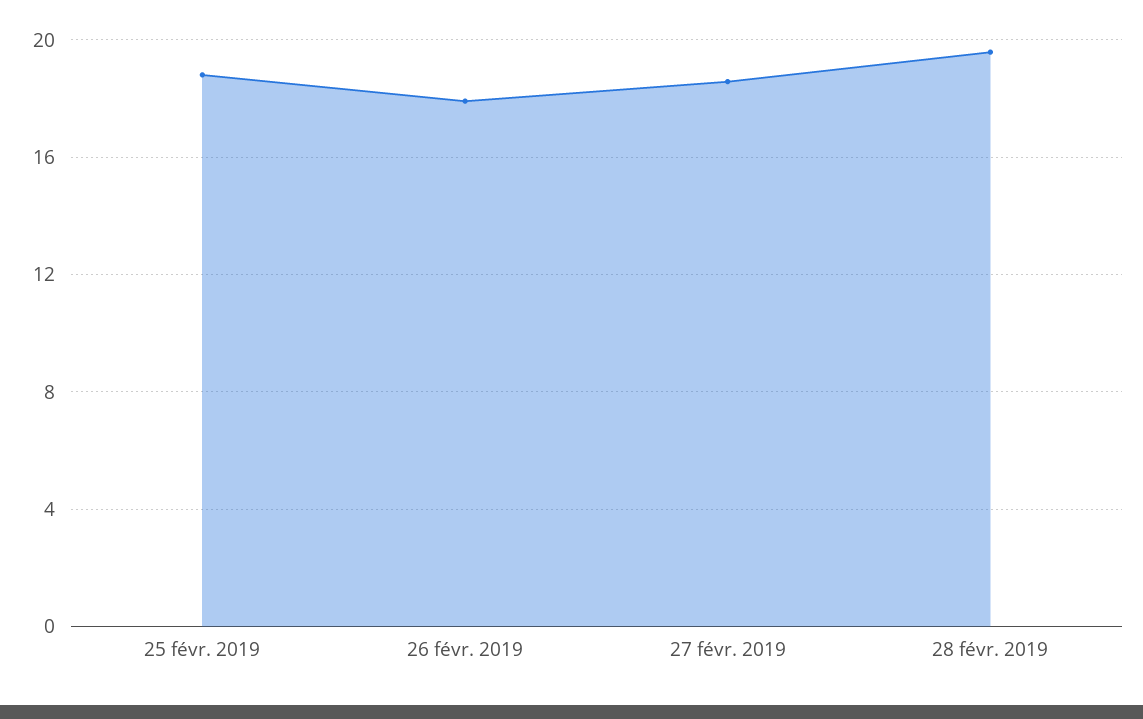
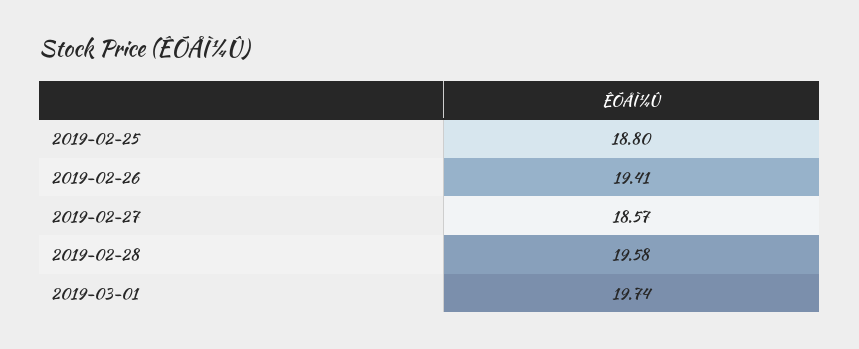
26 févr. 2019: 18 -> 19.41
2019-03-01: none -> 19.74

